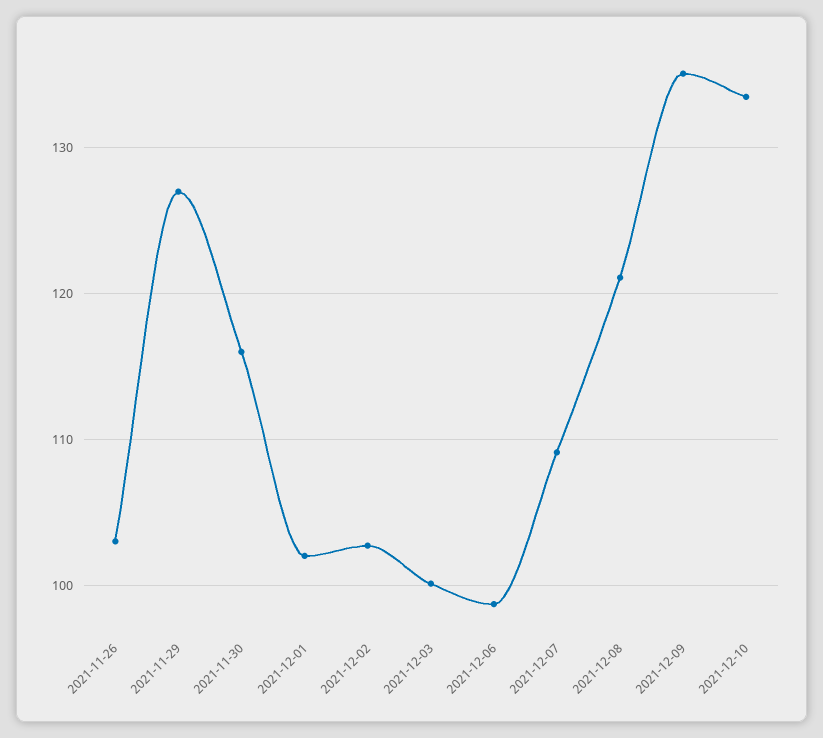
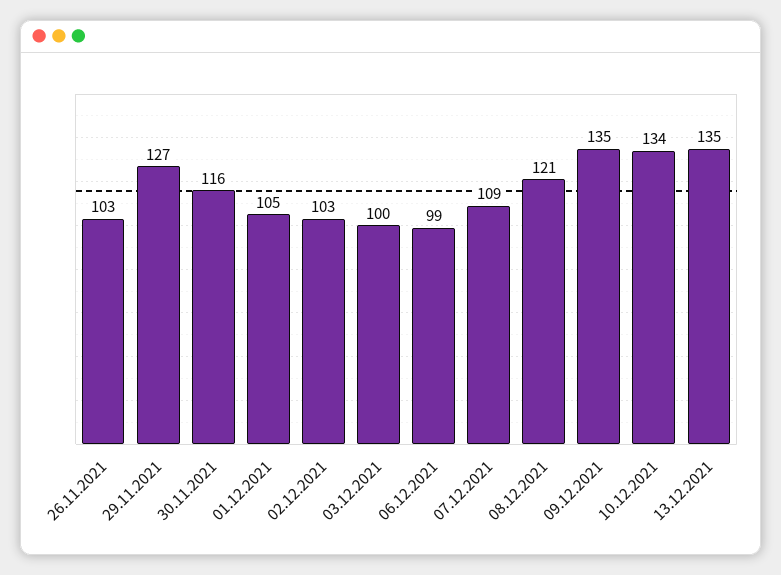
2021-12-01: 102 -> 105
13.12.2021: none -> 135

